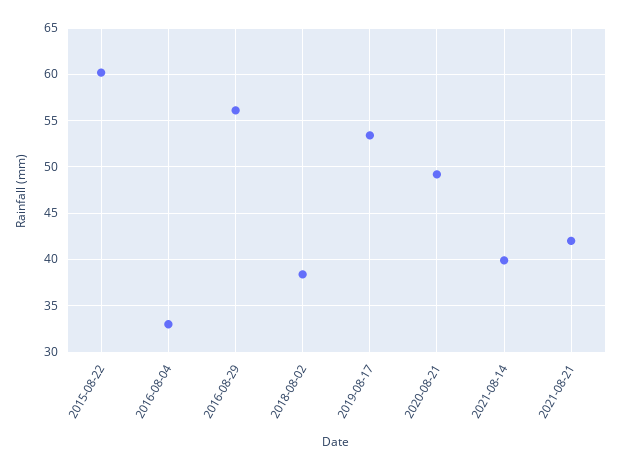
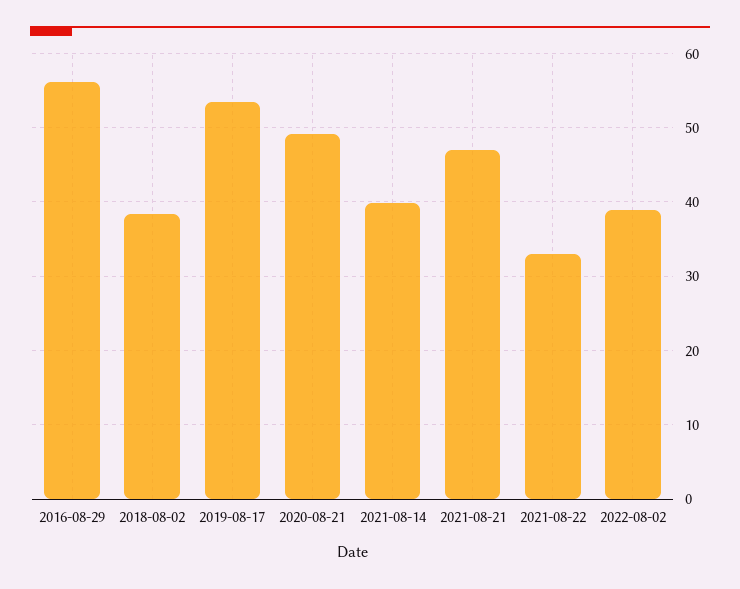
2015-08-22: 60 -> none
2016-08-04: 33 -> none
2021-08-21: 42 -> 47
2021-08-22: none -> 33
2022-08-02: none -> 39

